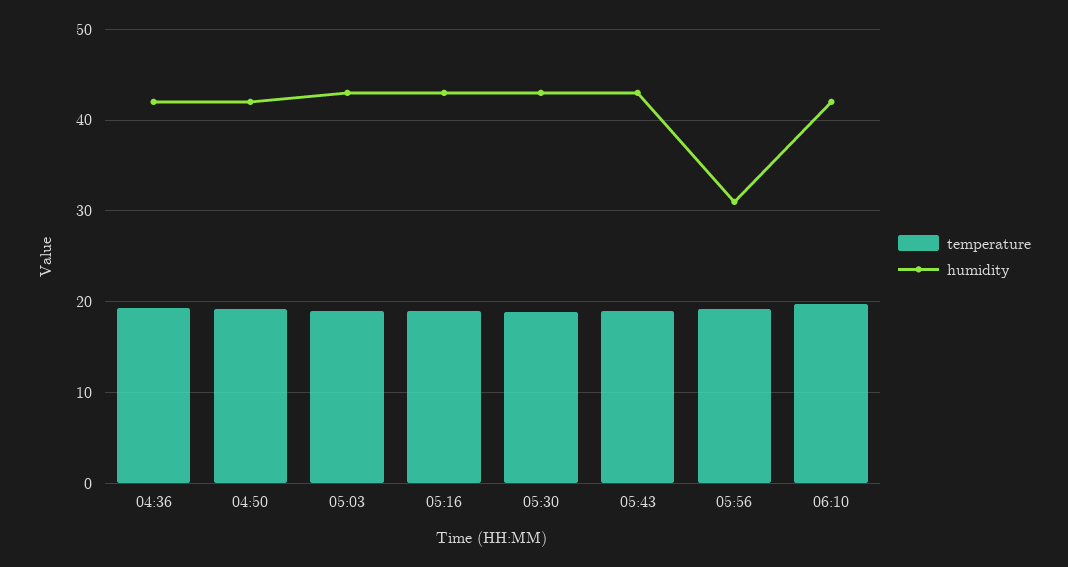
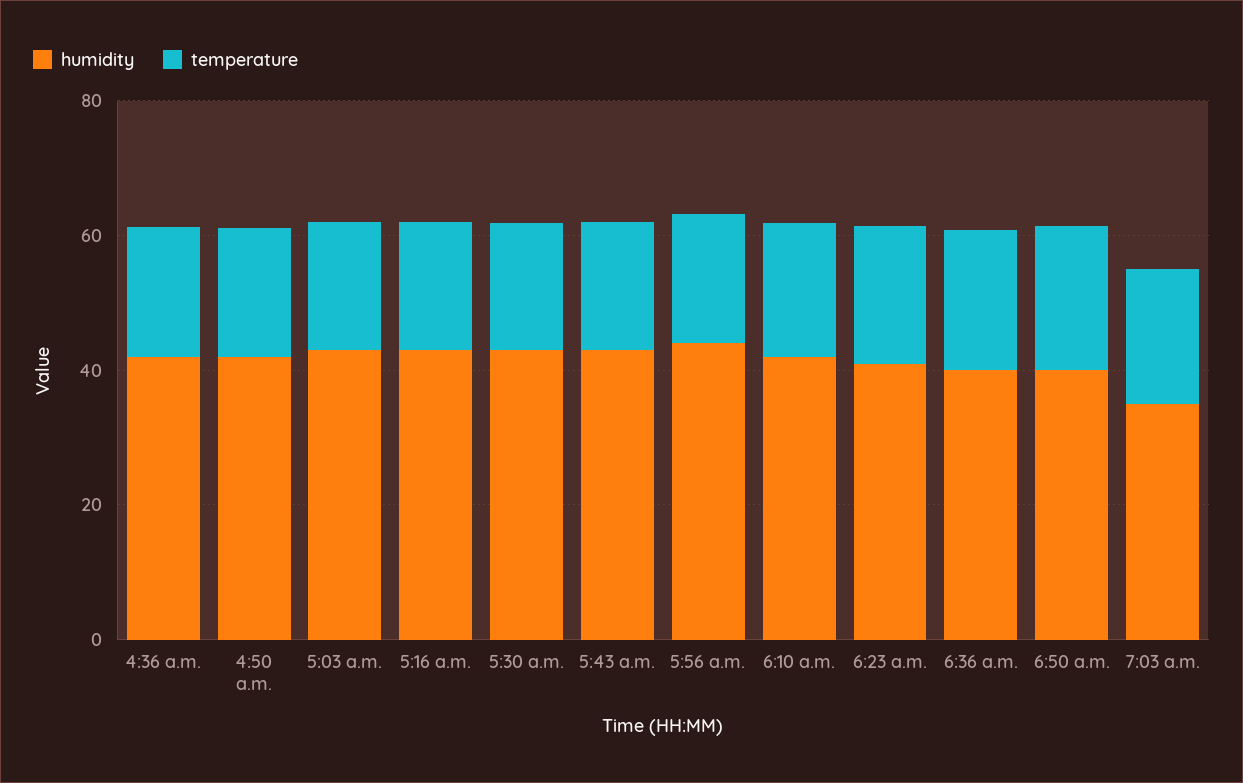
humidity, 05:56: 31 -> 45
humidity, 6:23 a.m.: none -> 40
temperature, 6:23 a.m.: none -> 20
humidity, 6:36 a.m.: none -> 40
temperature, 6:36 a.m.: none -> 20
humidity, 6:50 a.m.: none -> 40
temperature, 6:50 a.m.: none -> 20
humidity, 7:03 a.m.: none -> 35
temperature, 7:03 a.m.: none -> 20

